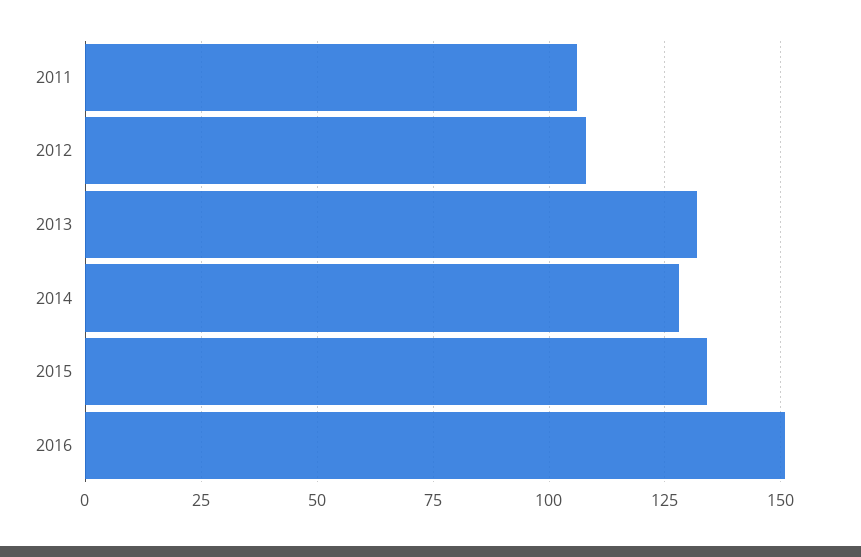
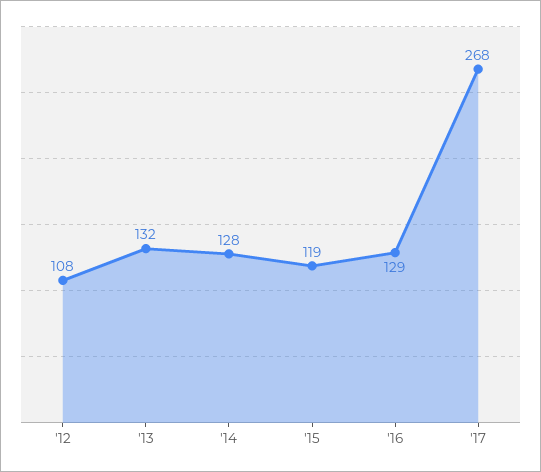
2011: 105 -> none
2015: 135 -> 119
2016: 150 -> 129
'17: none -> 268

